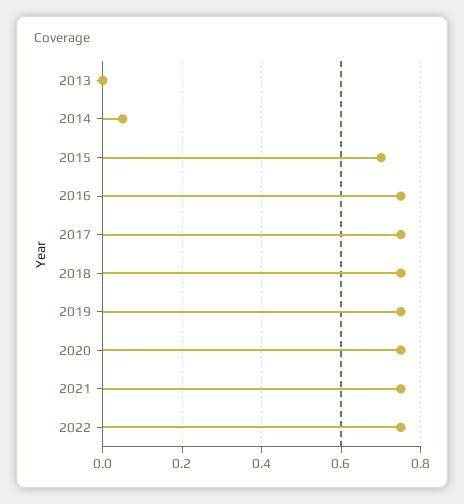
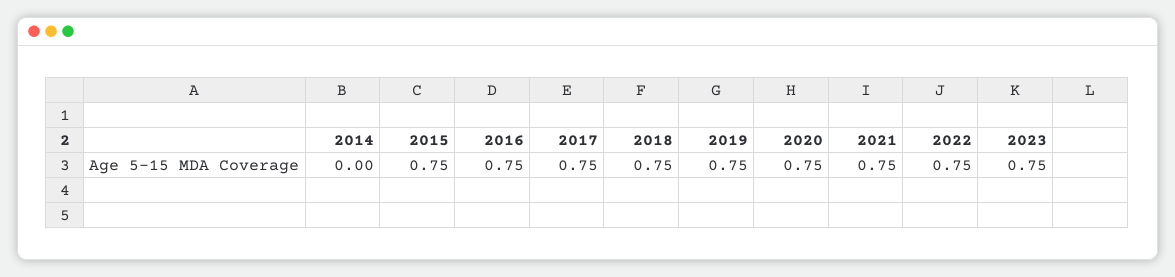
2013: 0 -> none
2014: 0.05 -> 0
2015: 0.7 -> 0.75
2023: none -> 0.75

